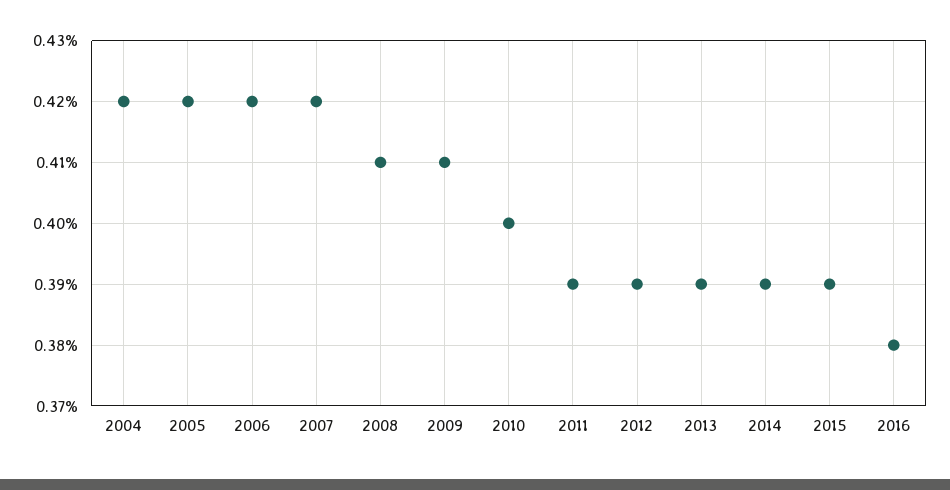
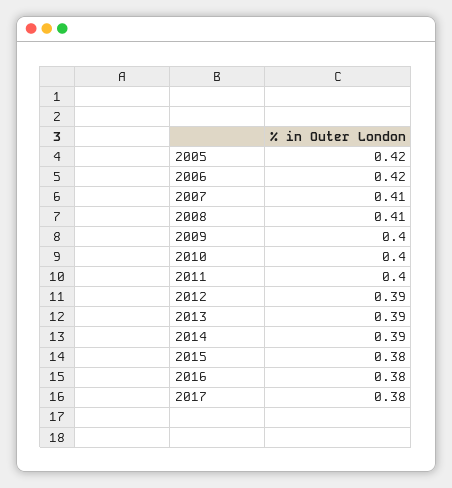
2004: 0.42 -> none
2007: 0.42 -> 0.41
2009: 0.41 -> 0.4
2011: 0.39 -> 0.4
2015: 0.39 -> 0.38
2017: none -> 0.38

